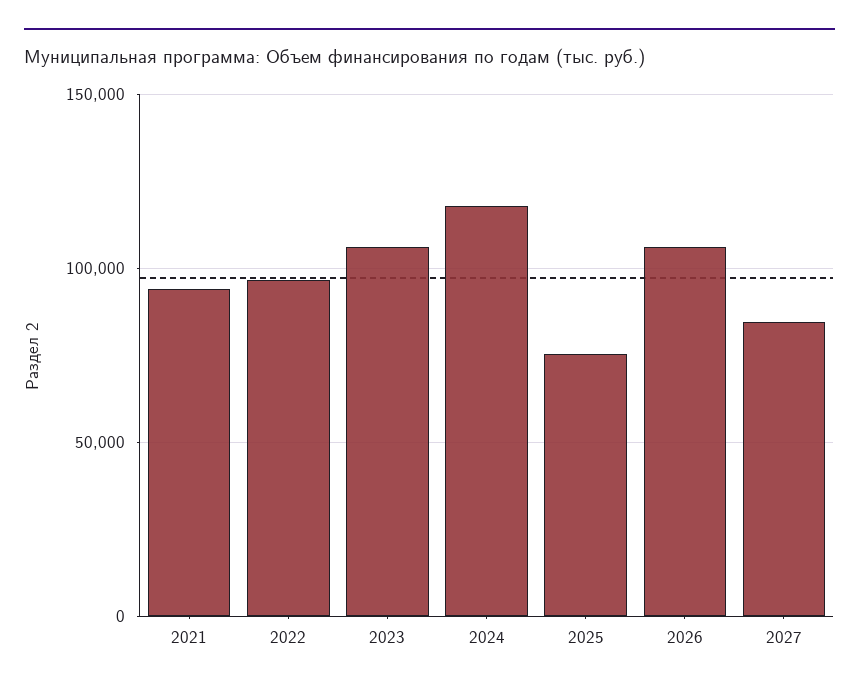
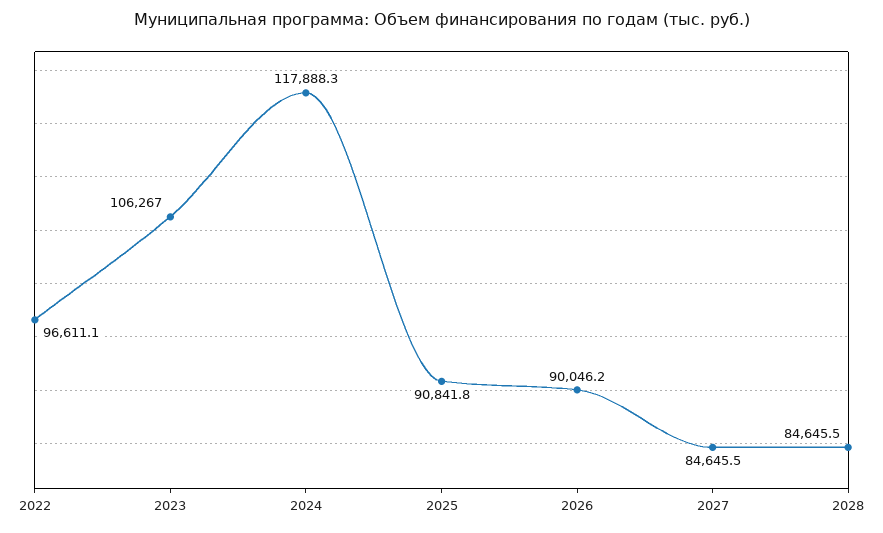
2021: 95000 -> none
2025: 75000 -> 90841.8
2026: 105000 -> 90046.2
2028: none -> 84645.5

